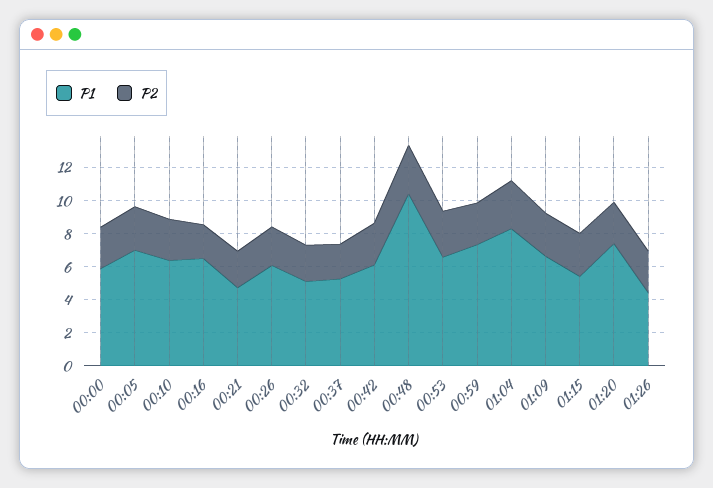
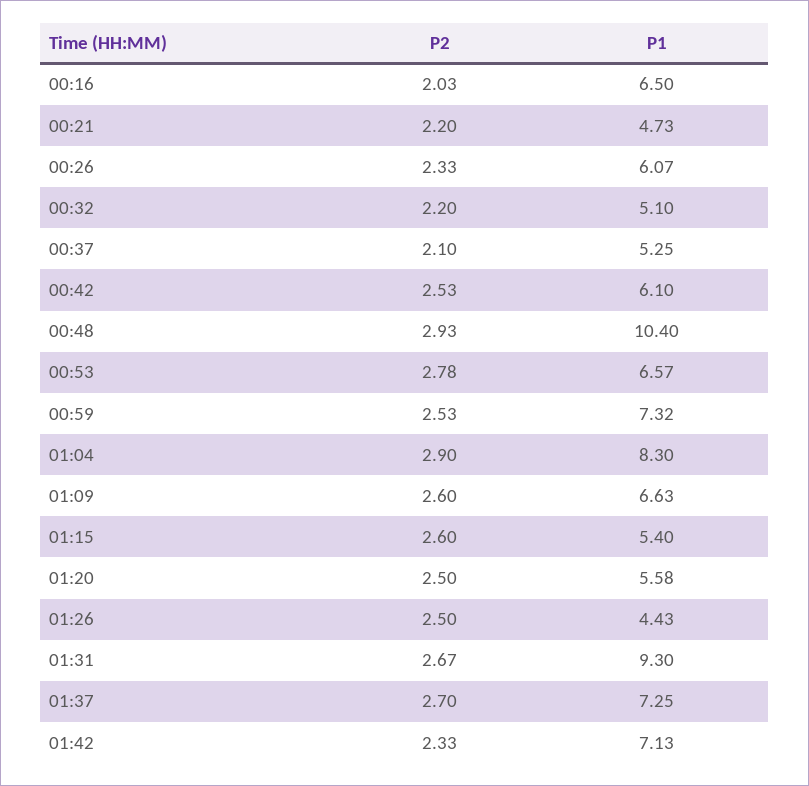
P1, 00:00: 6 -> none
P2, 00:00: 2.5 -> none
P1, 00:05: 7 -> none
P2, 00:05: 2.5 -> none
P1, 00:10: 6.5 -> none
P2, 00:10: 2.5 -> none
P1, 01:20: 7.5 -> 5.58
P2, 01:31: none -> 2.67
P1, 01:31: none -> 9.3
P2, 01:37: none -> 2.7
P1, 01:37: none -> 7.25
P2, 01:42: none -> 2.33
P1, 01:42: none -> 7.13

